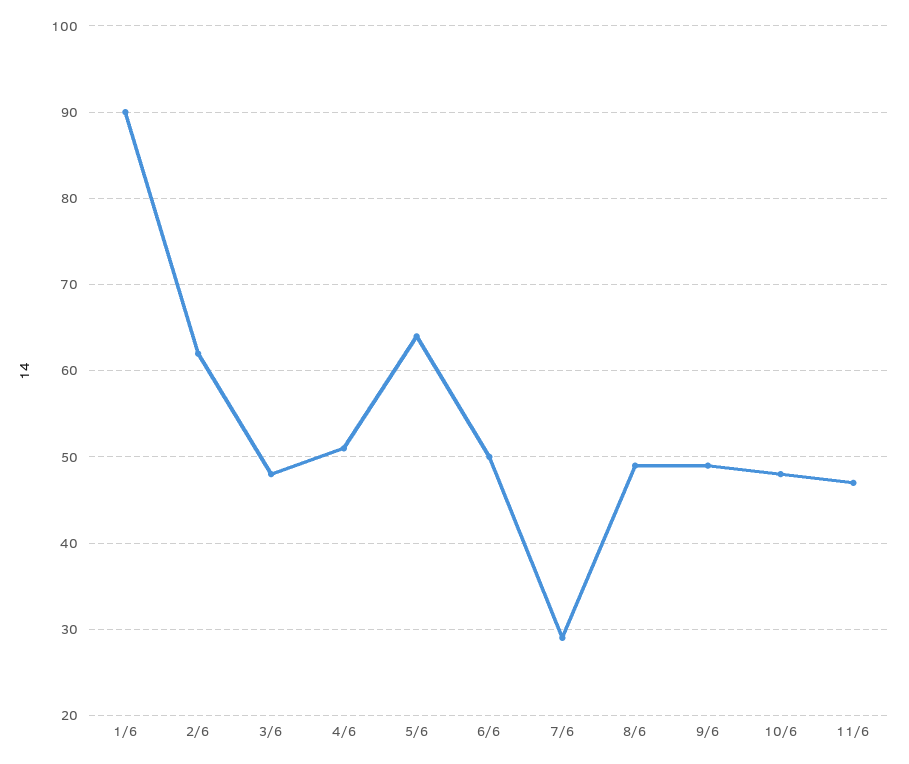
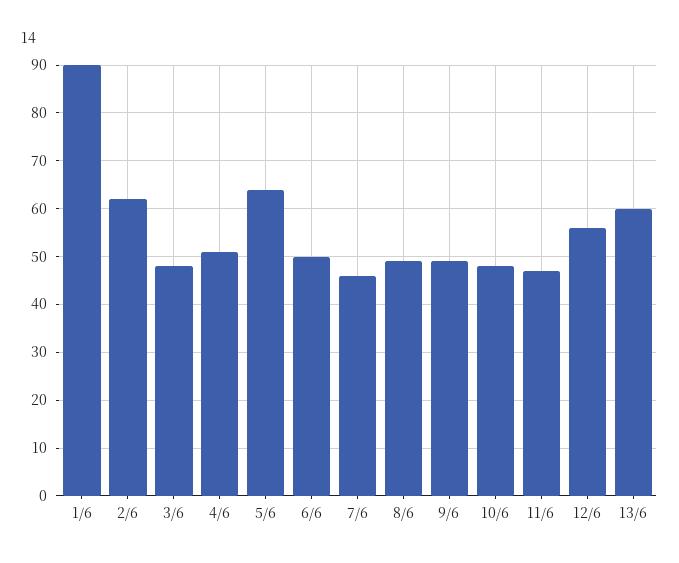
7/6: 29 -> 45
12/6: none -> 55
13/6: none -> 60

